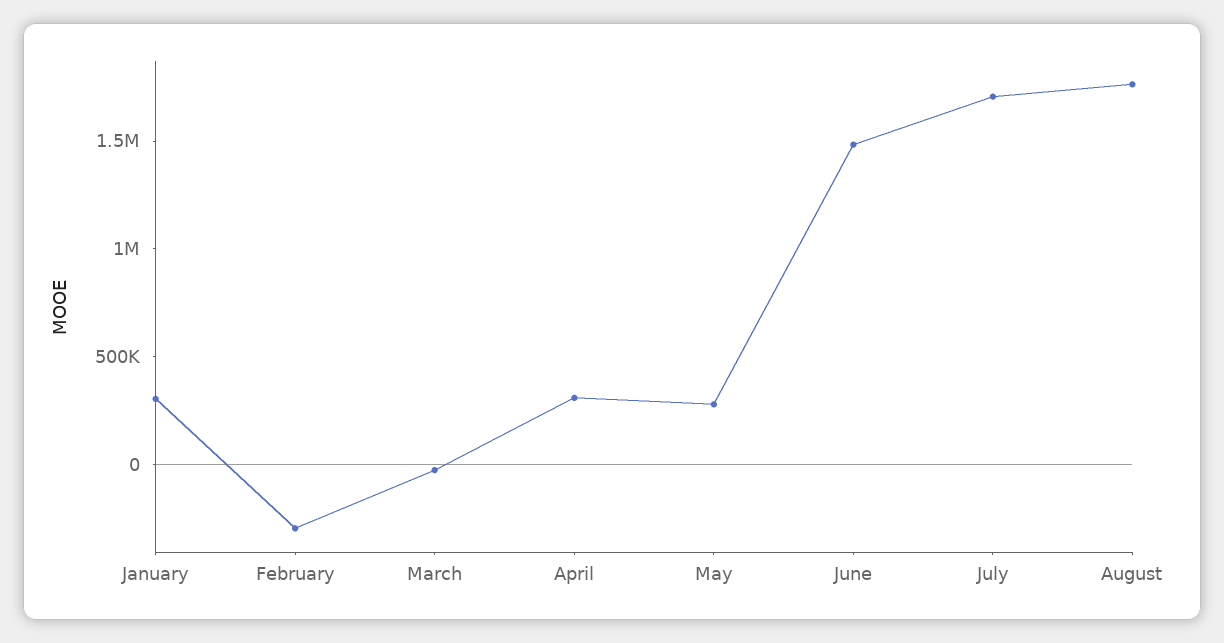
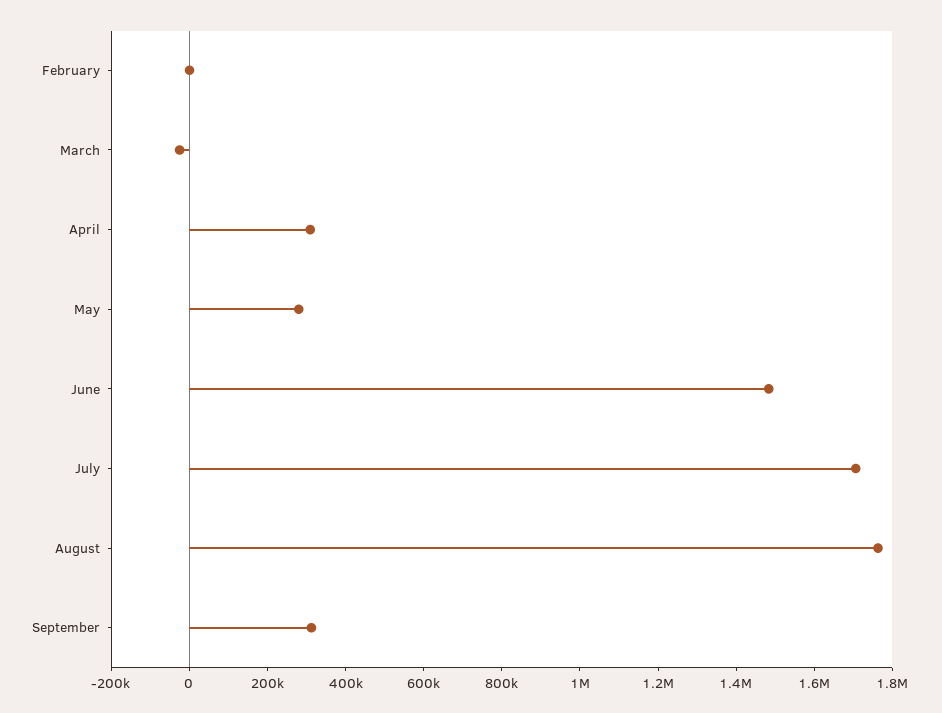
January: 300000 -> none
February: -300000 -> 0
September: none -> 300000

